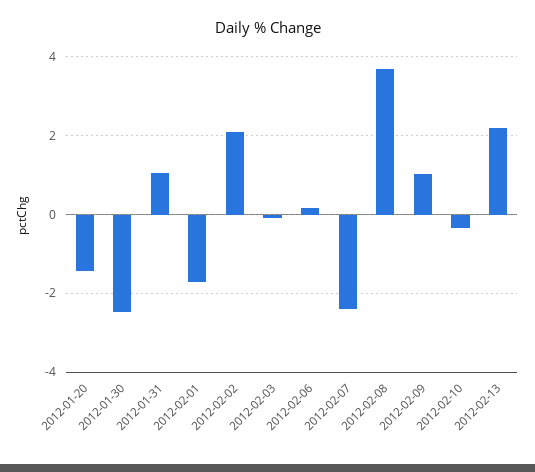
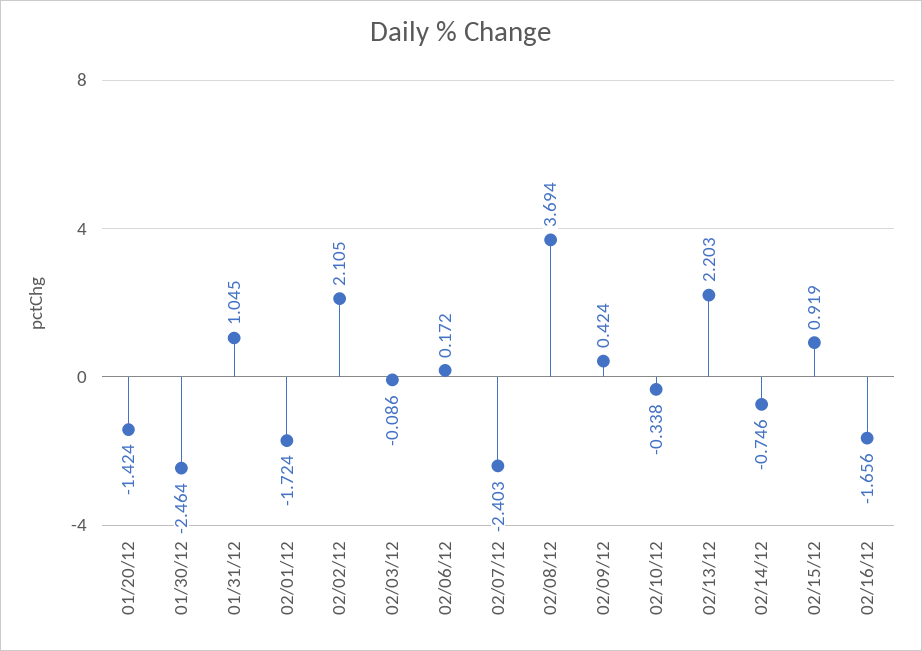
2012-02-09: 1 -> 0.424
02/14/12: none -> -0.746
02/15/12: none -> 0.919
02/16/12: none -> -1.656

